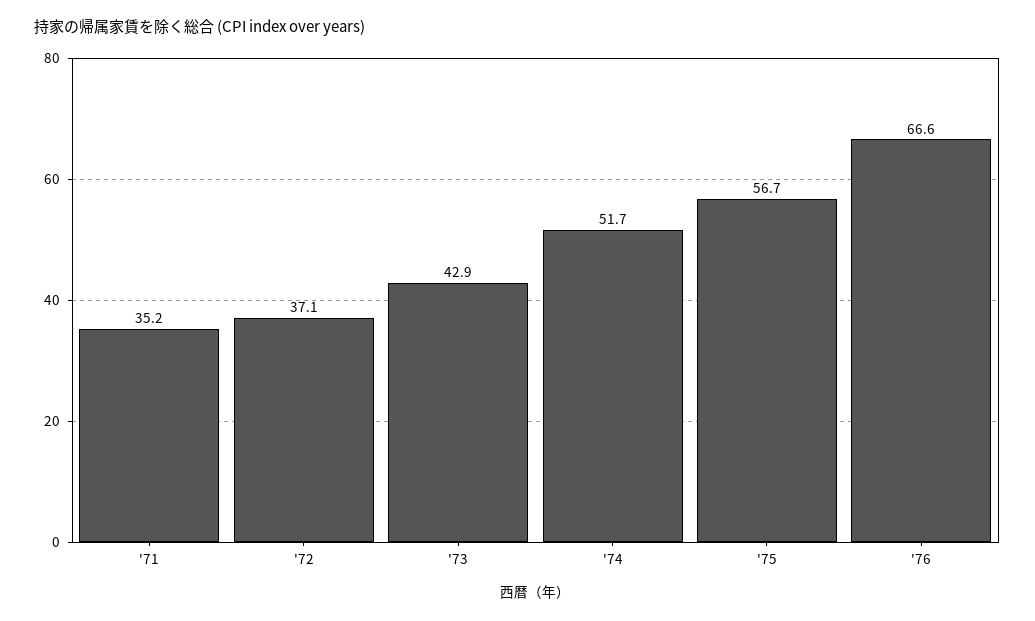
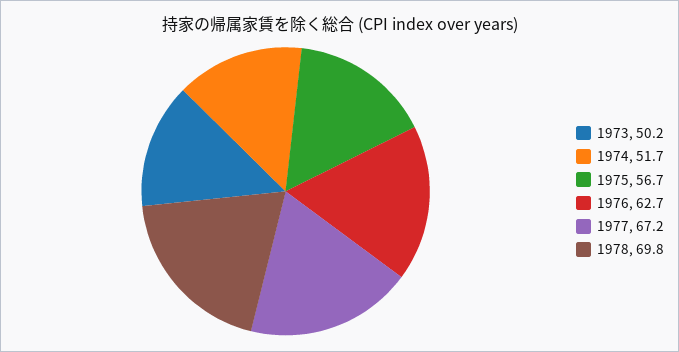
'71: 35.2 -> none
'72: 37.1 -> none
'73: 42.9 -> 50.2
'76: 66.6 -> 62.7
1977: none -> 67.2
1978: none -> 69.8

